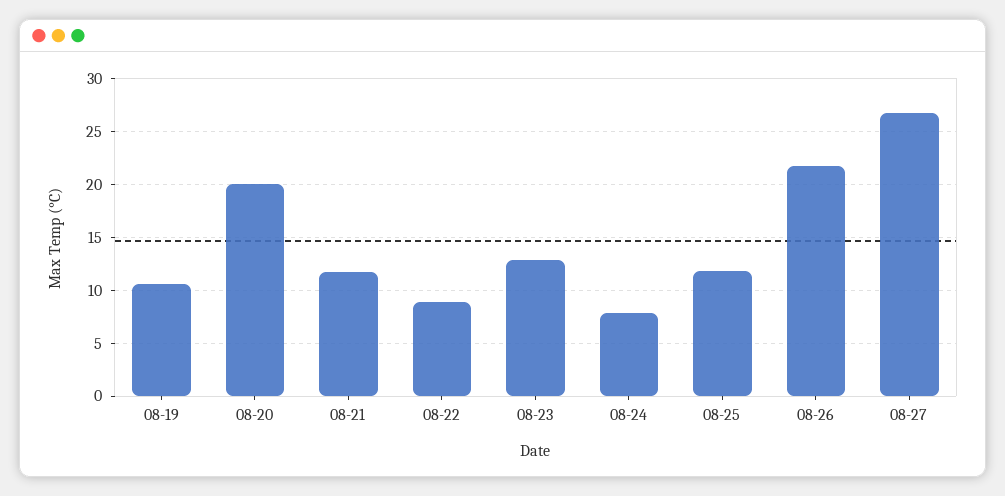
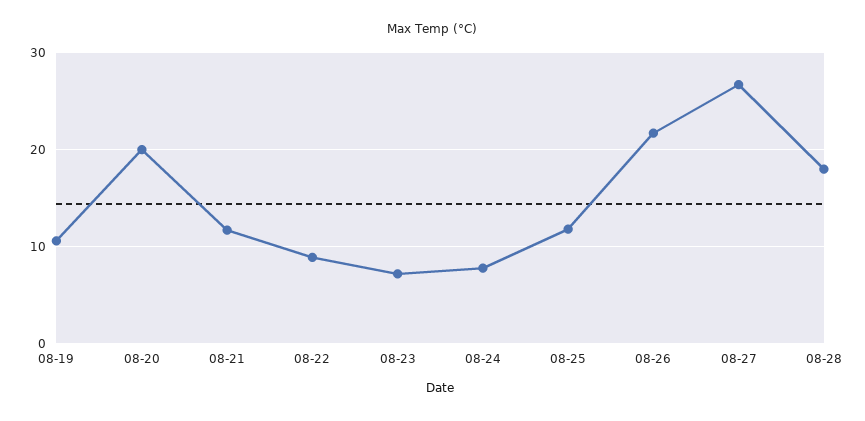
08-23: 13 -> 7
08-28: none -> 18

